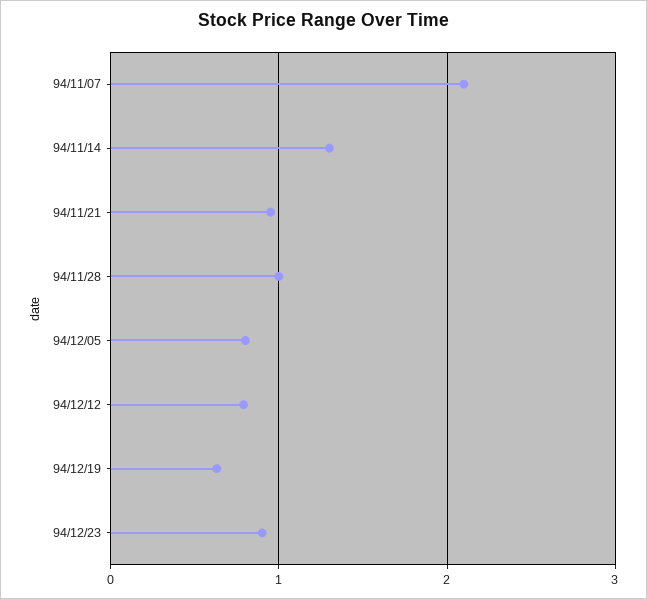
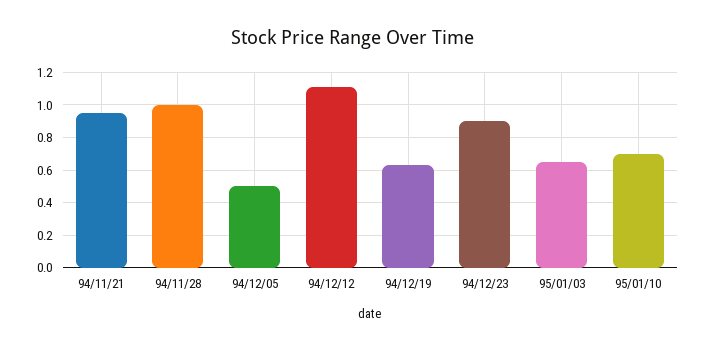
94/11/07: 2.1 -> none
94/11/14: 1.3 -> none
94/12/05: 0.8 -> 0.5
94/12/12: 0.8 -> 1.1
95/01/03: none -> 0.65
95/01/10: none -> 0.7

